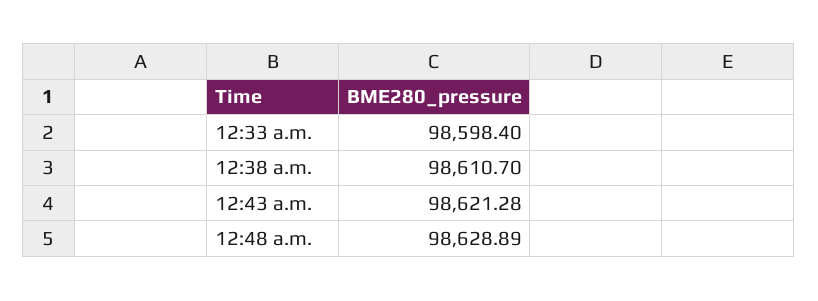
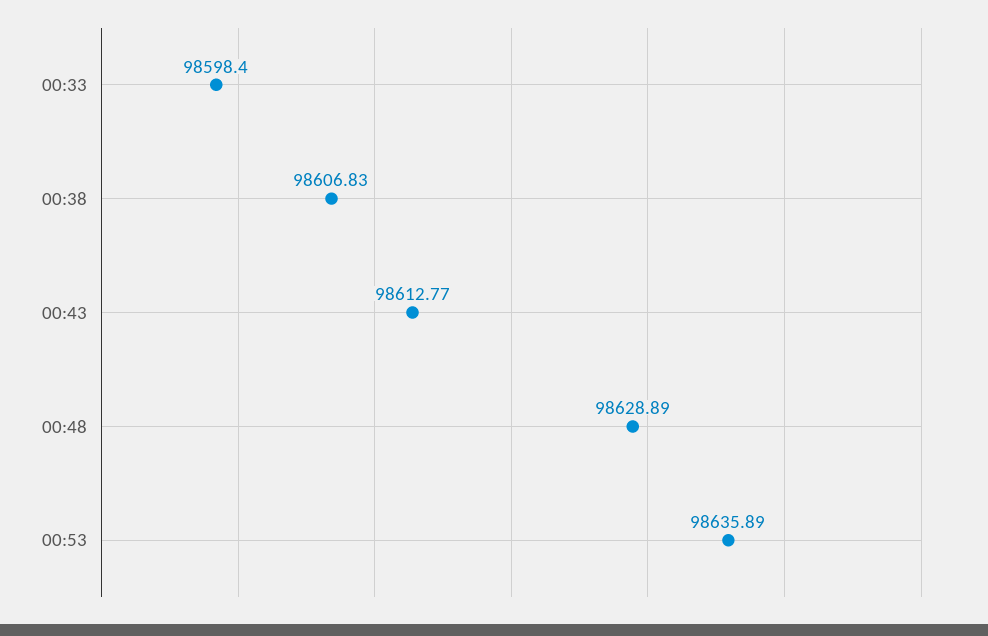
12:38 a.m.: 98610.7 -> 98606.83
12:43 a.m.: 98621.28 -> 98612.77
00:53: none -> 98635.89

